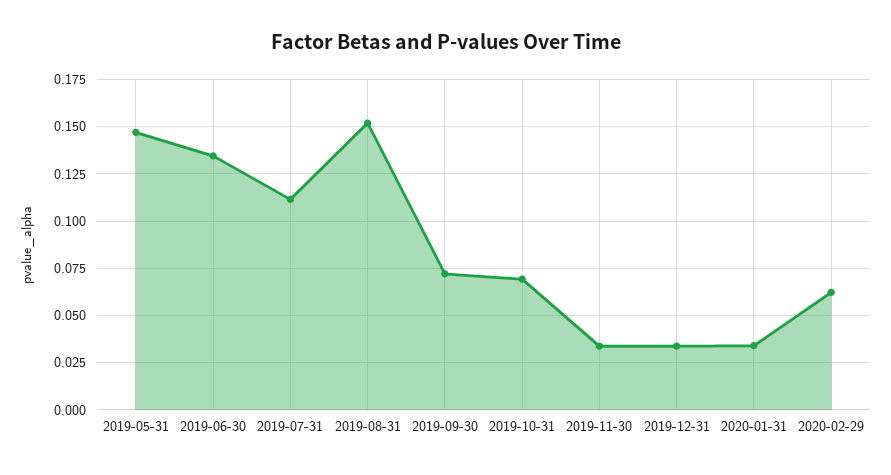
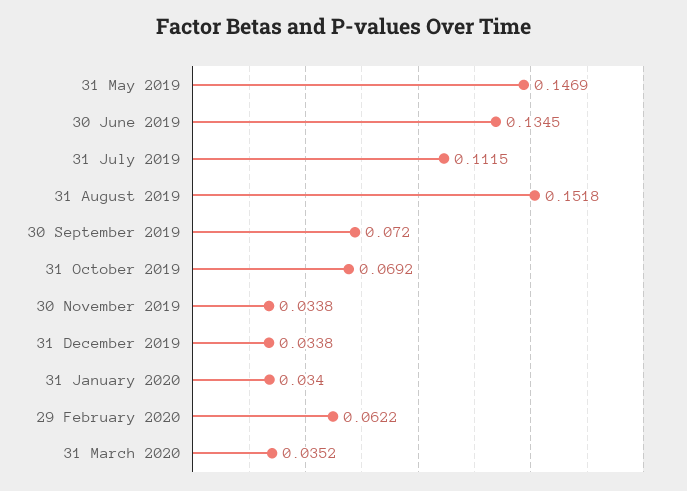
31 March 2020: none -> 0.0352

